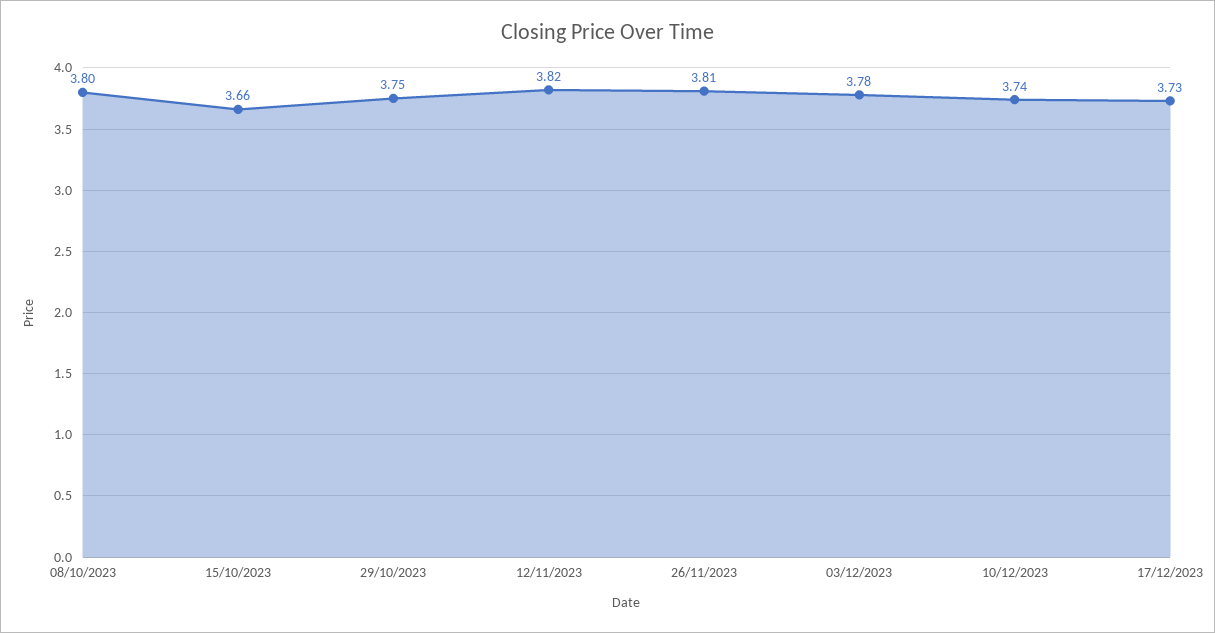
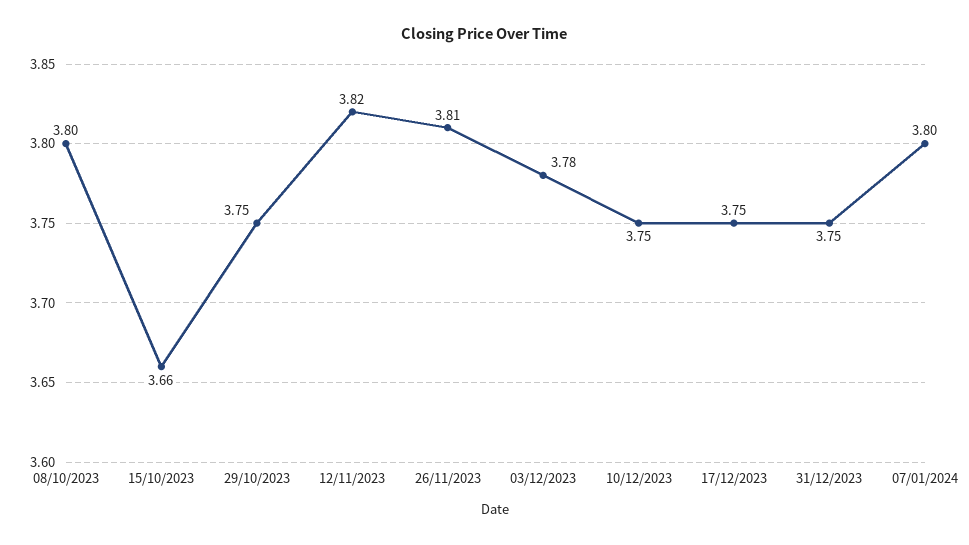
10/12/2023: 3.74 -> 3.75
17/12/2023: 3.73 -> 3.75
31/12/2023: none -> 3.75
07/01/2024: none -> 3.8

